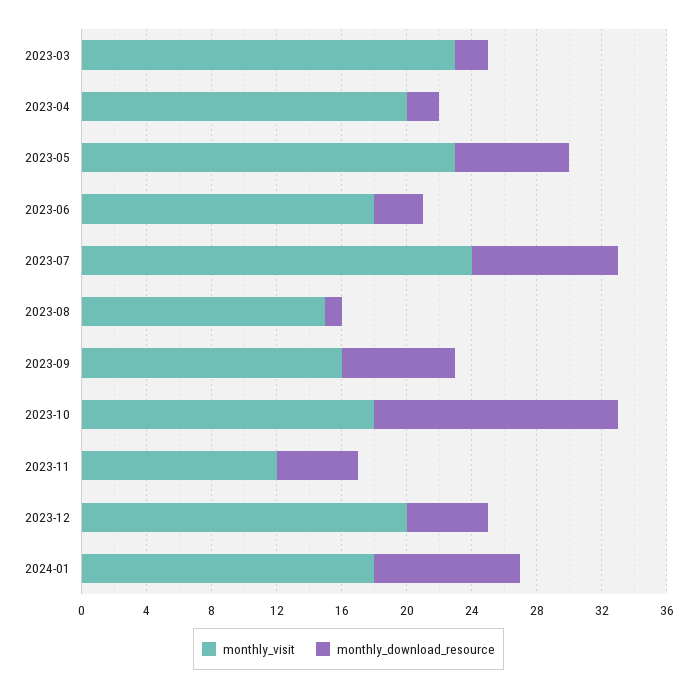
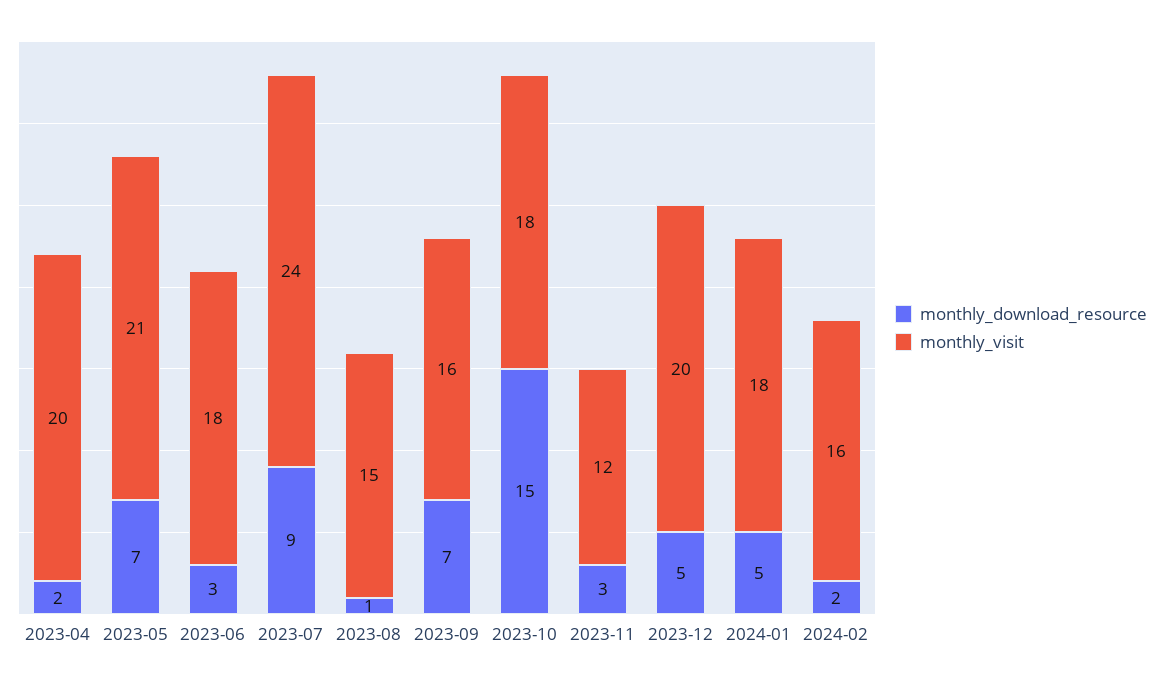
monthly_visit, 2023-03: 23 -> none
monthly_download_resource, 2023-03: 2 -> none
monthly_visit, 2023-05: 23 -> 21
monthly_download_resource, 2023-11: 5 -> 3
monthly_download_resource, 2024-01: 9 -> 5
monthly_download_resource, 2024-02: none -> 2
monthly_visit, 2024-02: none -> 16

